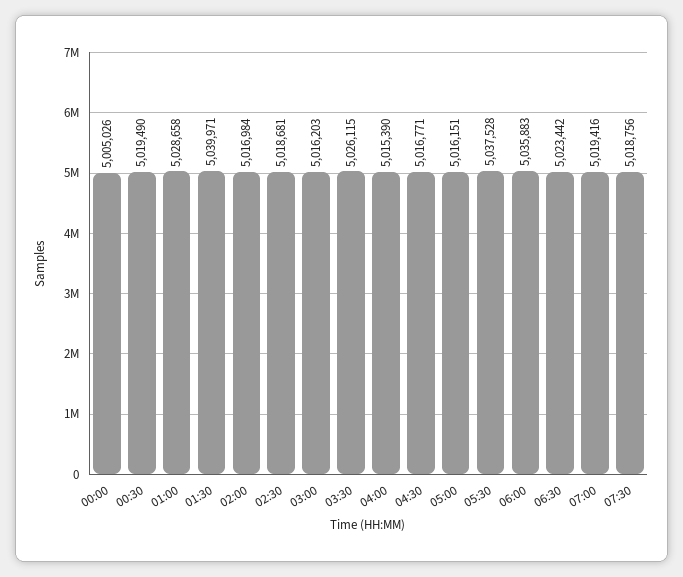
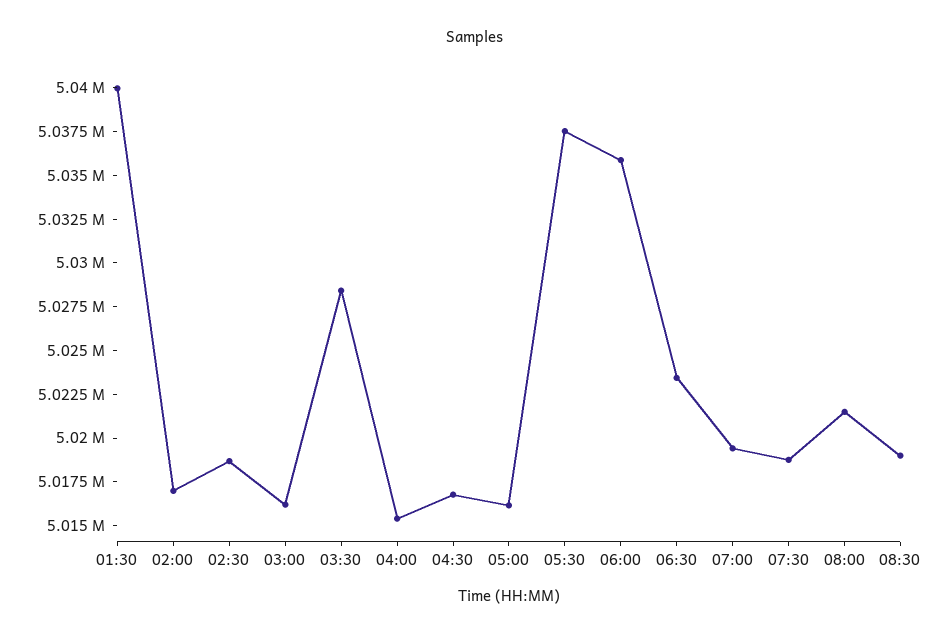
00:00: 5005026 -> none
00:30: 5019490 -> none
01:00: 5028658 -> none
03:30: 5026115 -> 5028500
08:00: none -> 5021500
08:30: none -> 5019000

